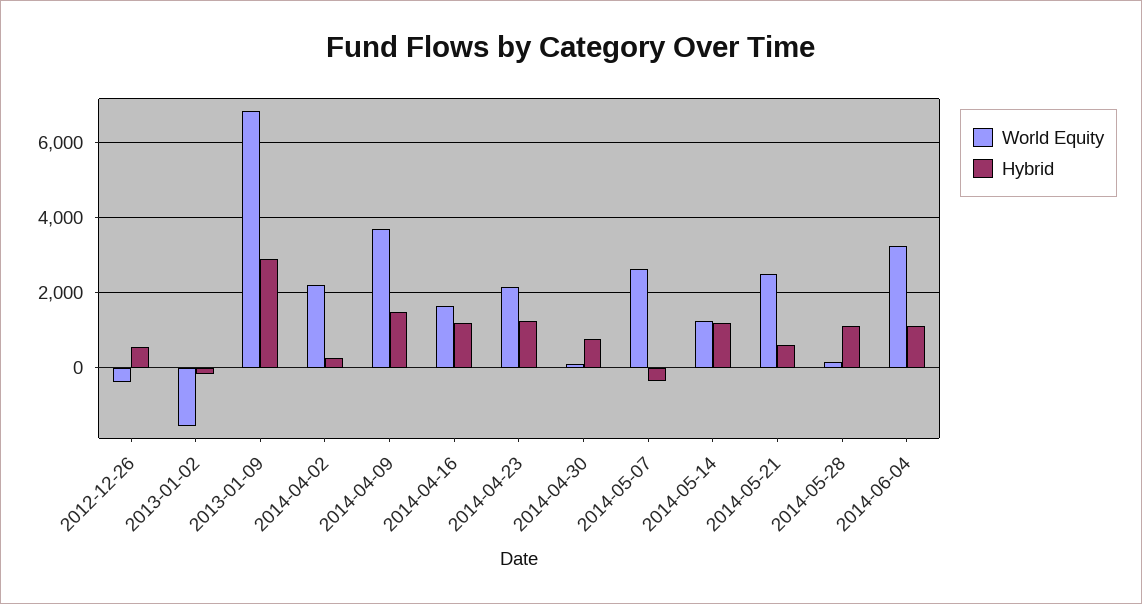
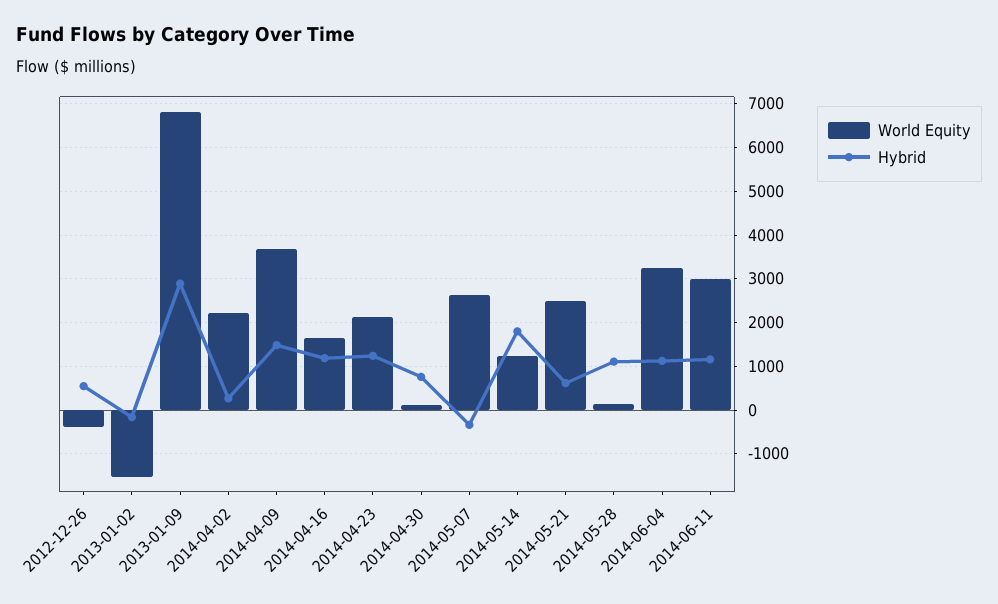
Hybrid, 2014-05-14: 1200 -> 1800
World Equity, 2014-06-11: none -> 3000
Hybrid, 2014-06-11: none -> 1200

